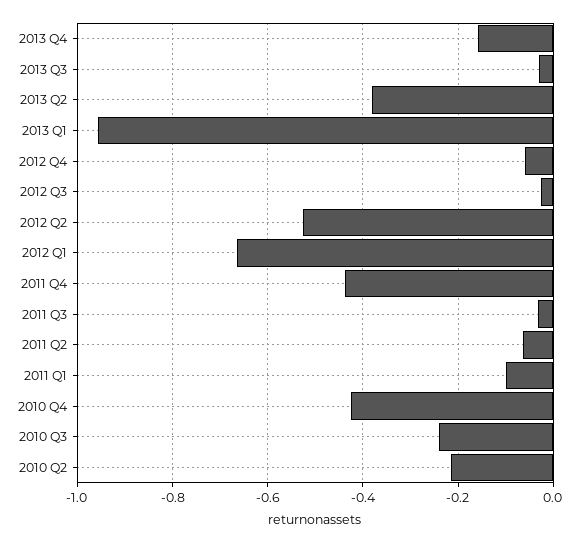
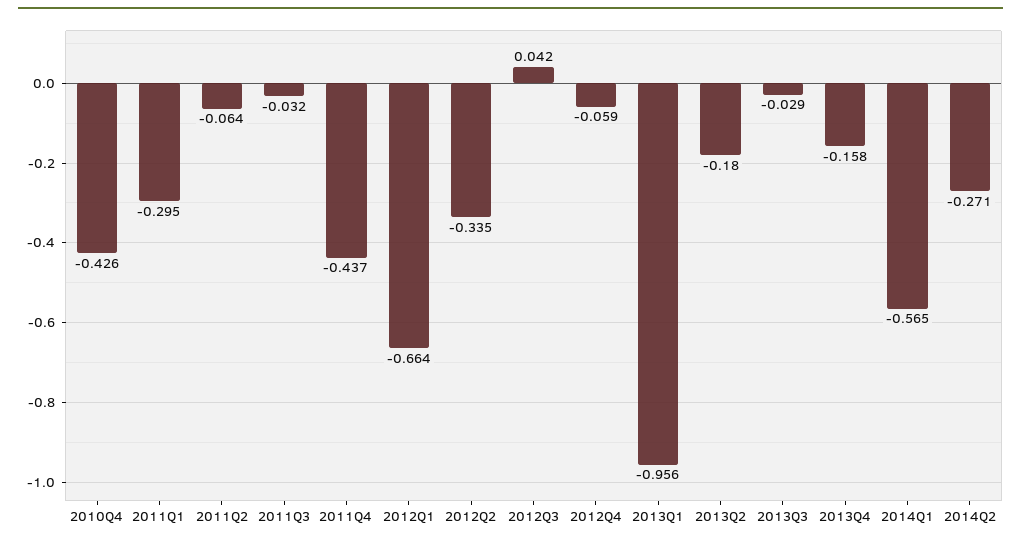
2013 Q2: -0.38 -> -0.18
2012 Q3: -0.02 -> 0.042
2012 Q2: -0.52 -> -0.335
2011 Q1: -0.1 -> -0.295
2010 Q3: -0.24 -> none
2010 Q2: -0.22 -> none
2014Q1: none -> -0.565
2014Q2: none -> -0.271

